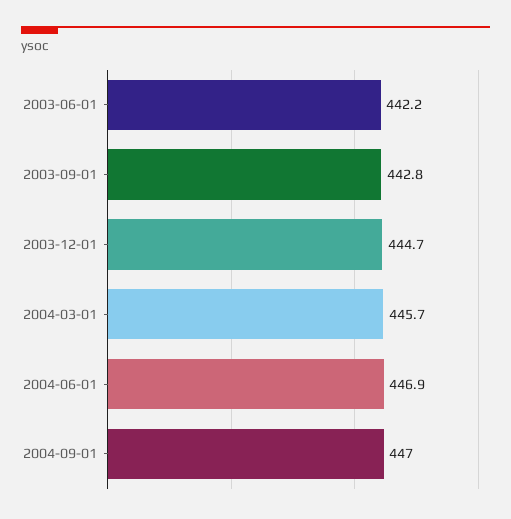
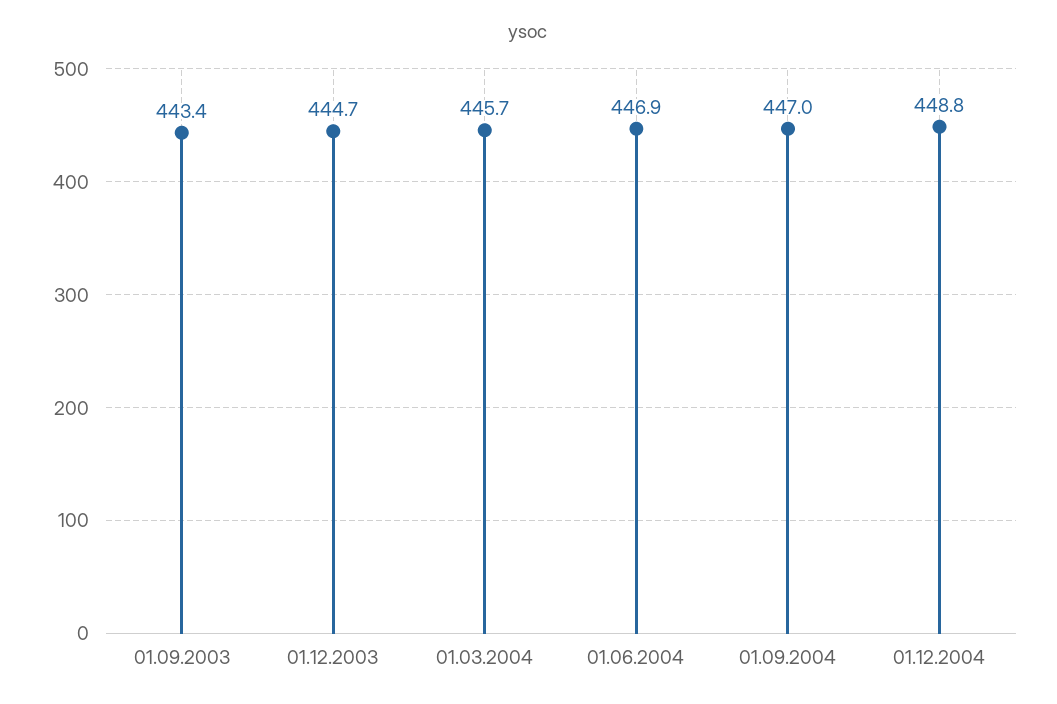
2003-06-01: 442.2 -> none
2003-09-01: 442.8 -> 443.4
01.12.2004: none -> 448.8

